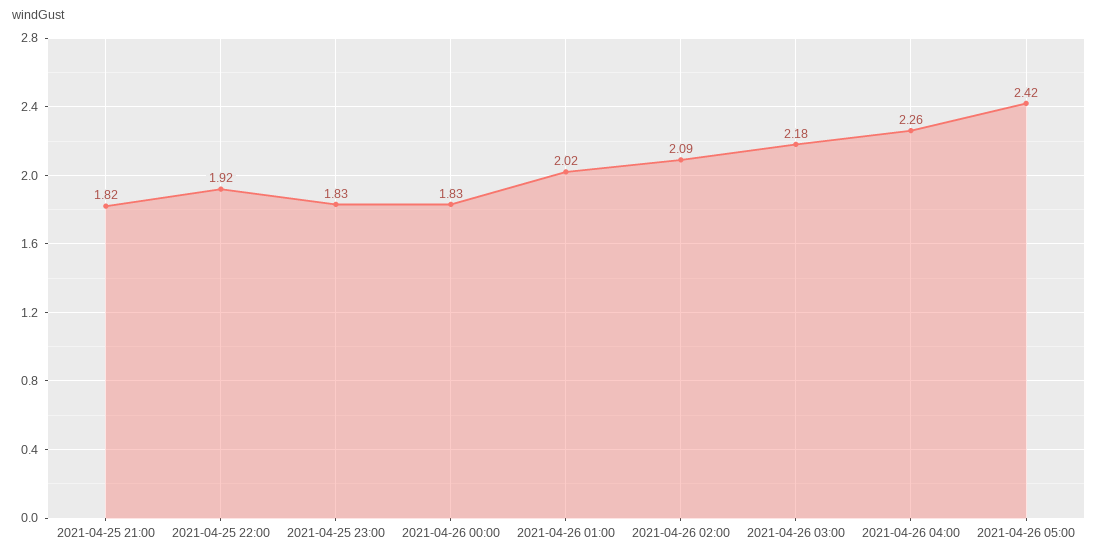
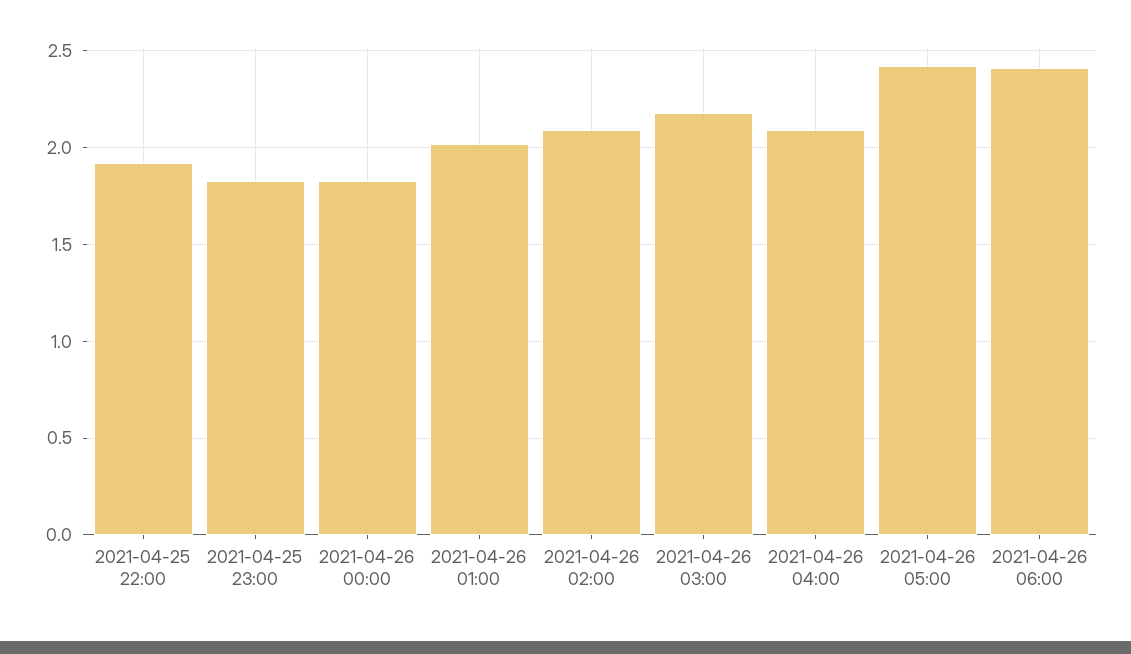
2021-04-25 21:00: 1.82 -> none
2021-04-26 04:00: 2.26 -> 2.1
2021-04-26 06:00: none -> 2.4

